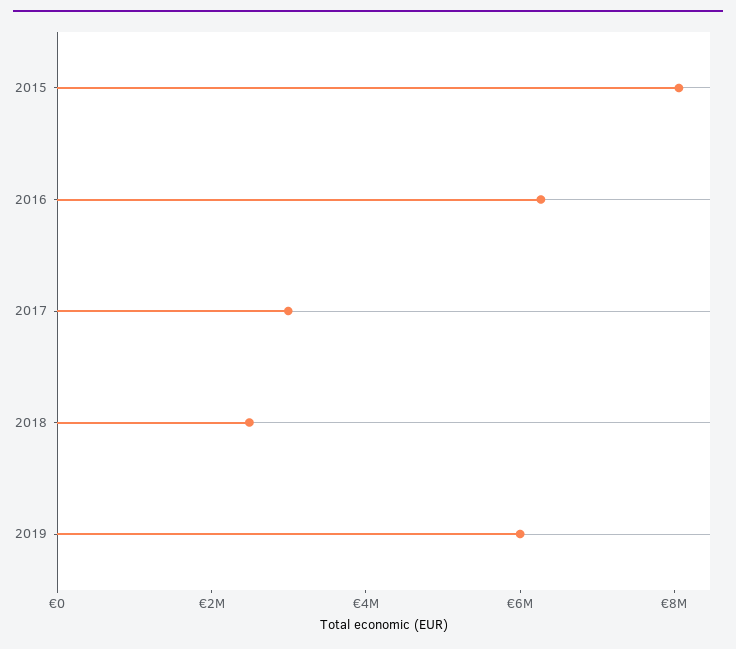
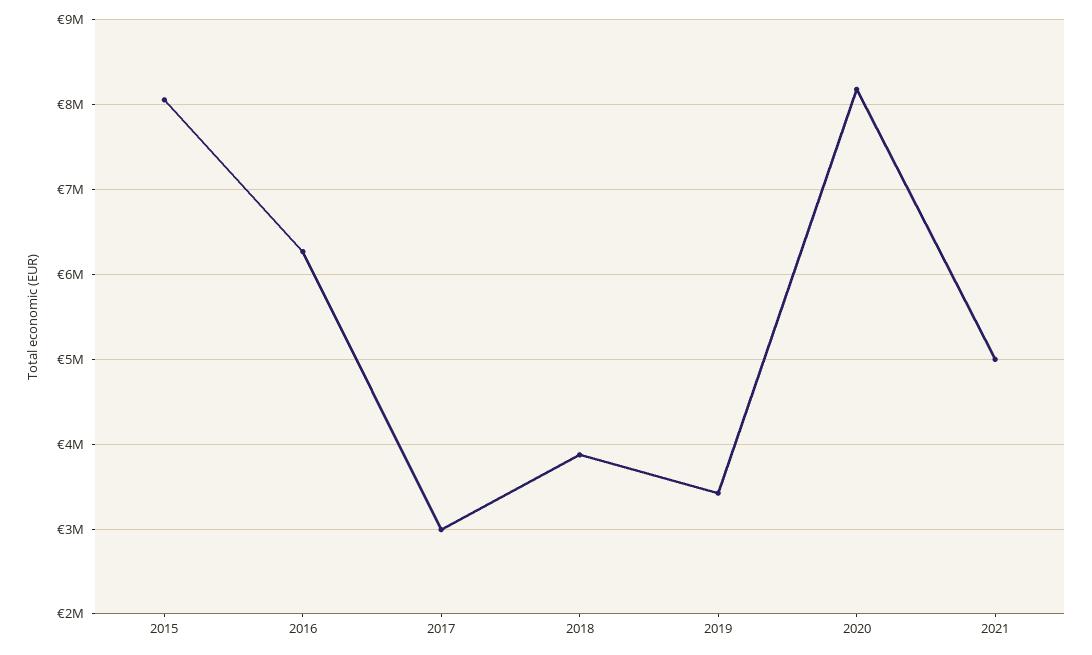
2018: 2500000 -> 3900000
2019: 6000000 -> 3400000
2020: none -> 8200000
2021: none -> 5000000

